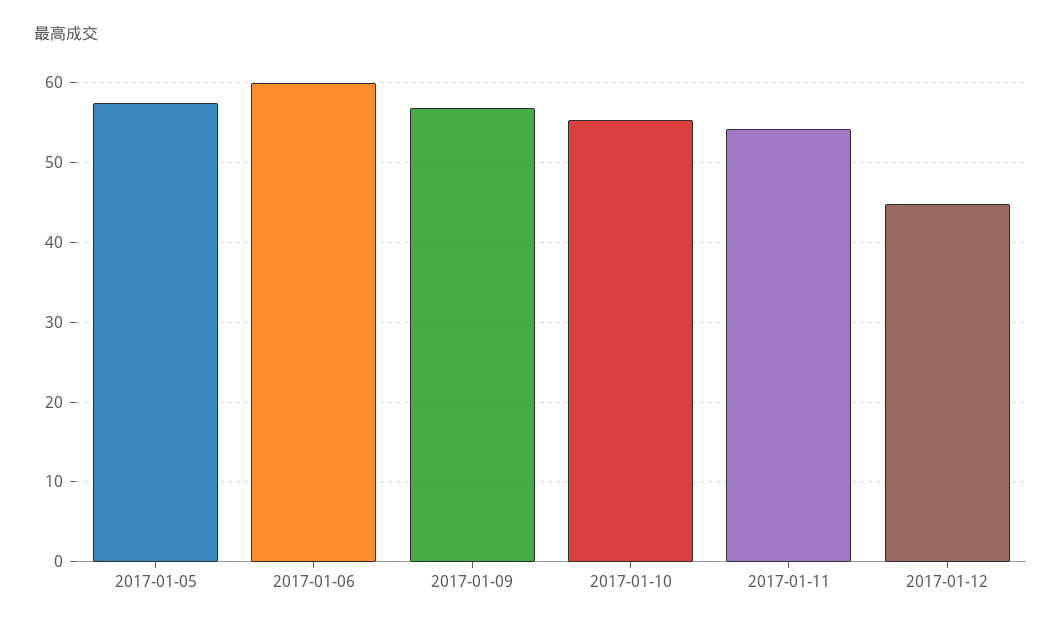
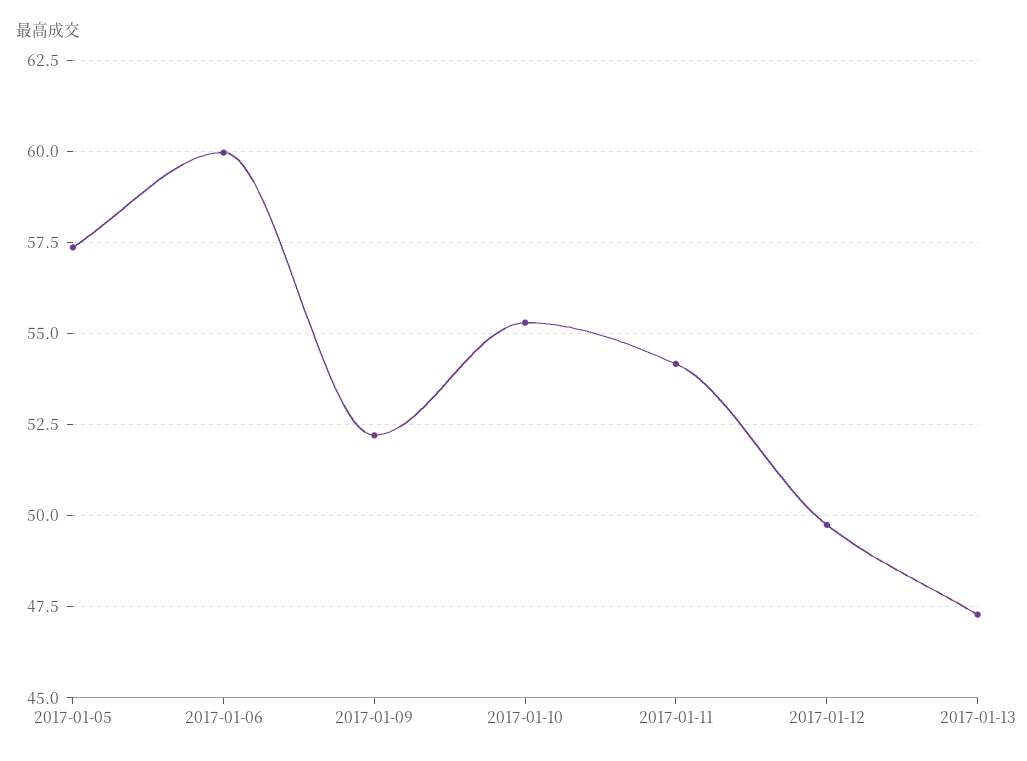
2017-01-09: 57 -> 52.25
2017-01-12: 45 -> 49.75
2017-01-13: none -> 47.25

